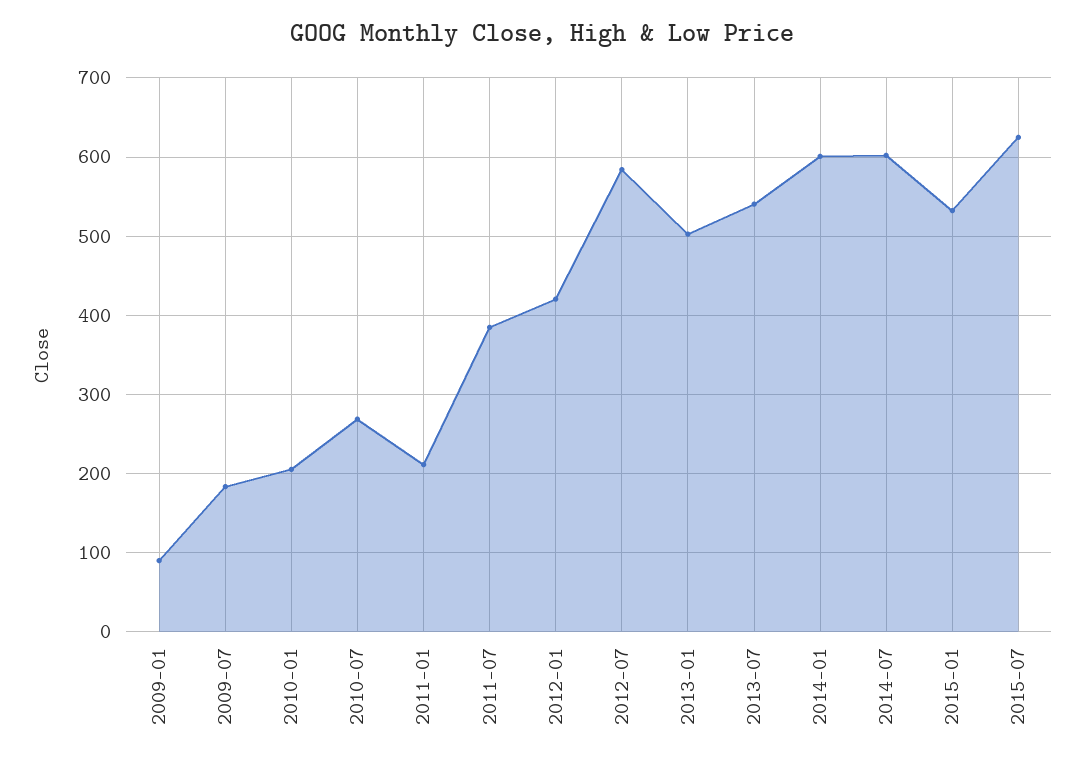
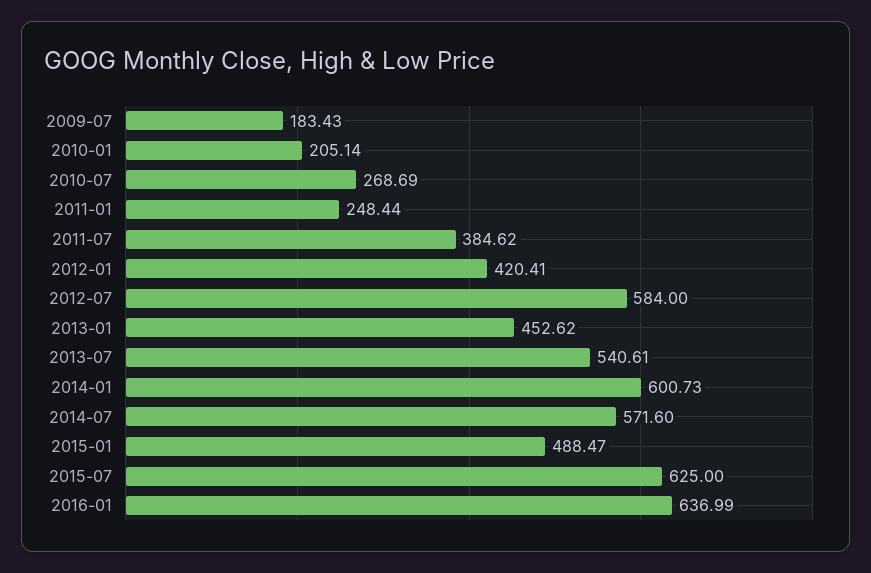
2009-01: 90 -> none
2011-01: 210 -> 248.44
2013-01: 500 -> 452.62
2014-07: 600 -> 571.6
2015-01: 530 -> 488.47
2016-01: none -> 636.99

